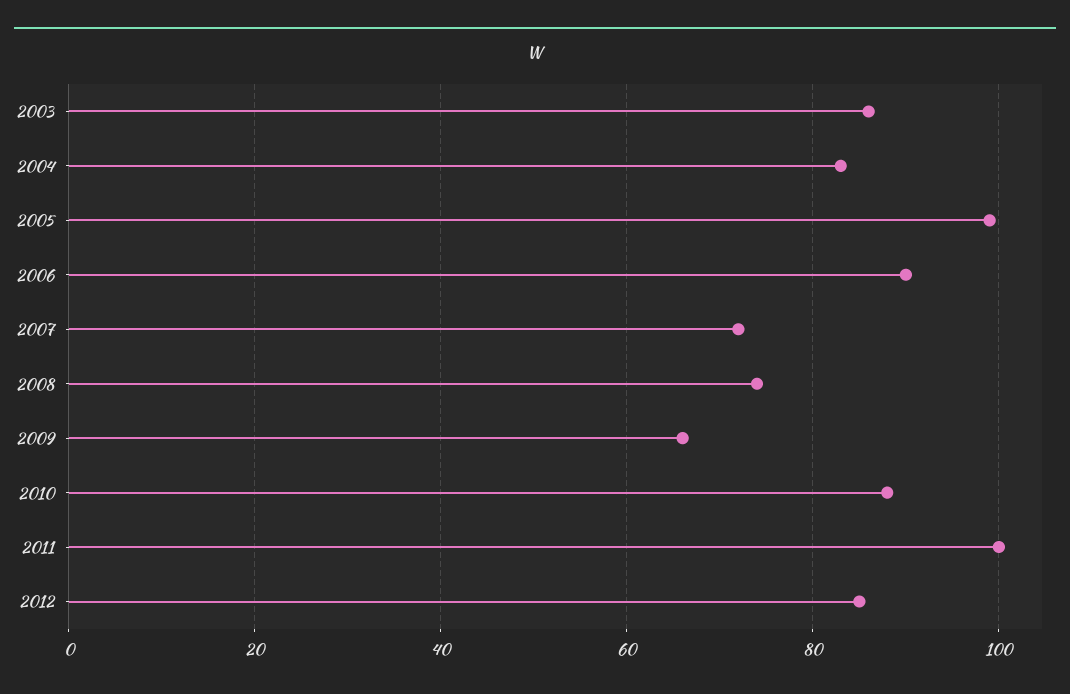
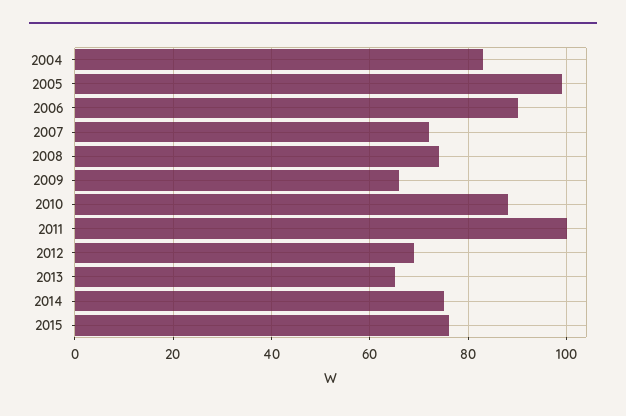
2003: 85 -> none
2012: 85 -> 70
2013: none -> 65
2014: none -> 75
2015: none -> 75

